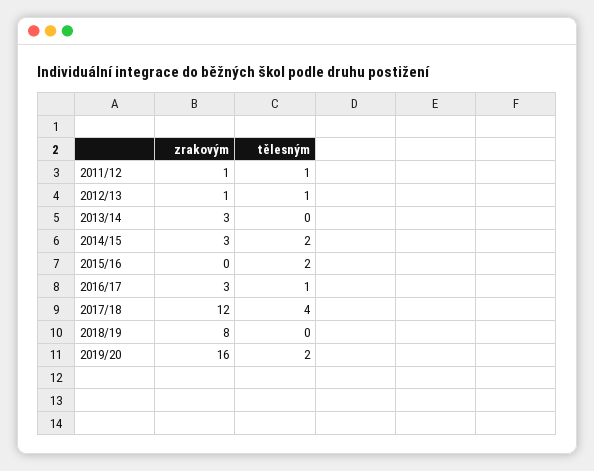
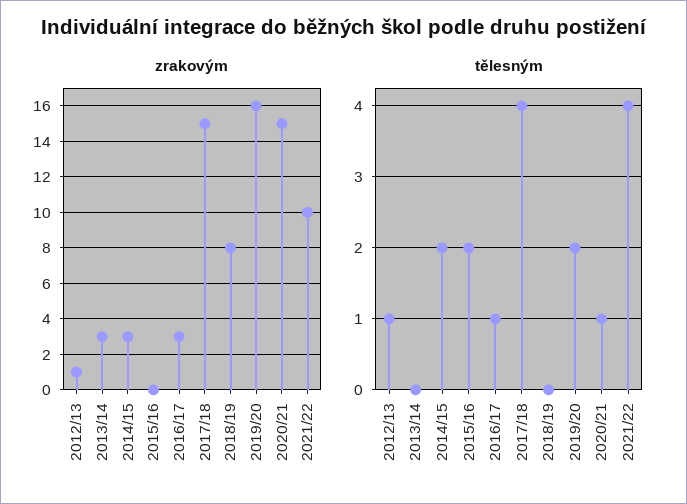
zrakovým, 2011/12: 1 -> none
tělesným, 2011/12: 1 -> none
zrakovým, 2017/18: 12 -> 15
zrakovým, 2020/21: none -> 15
zrakovým, 2021/22: none -> 10
tělesným, 2020/21: none -> 1
tělesným, 2021/22: none -> 4

